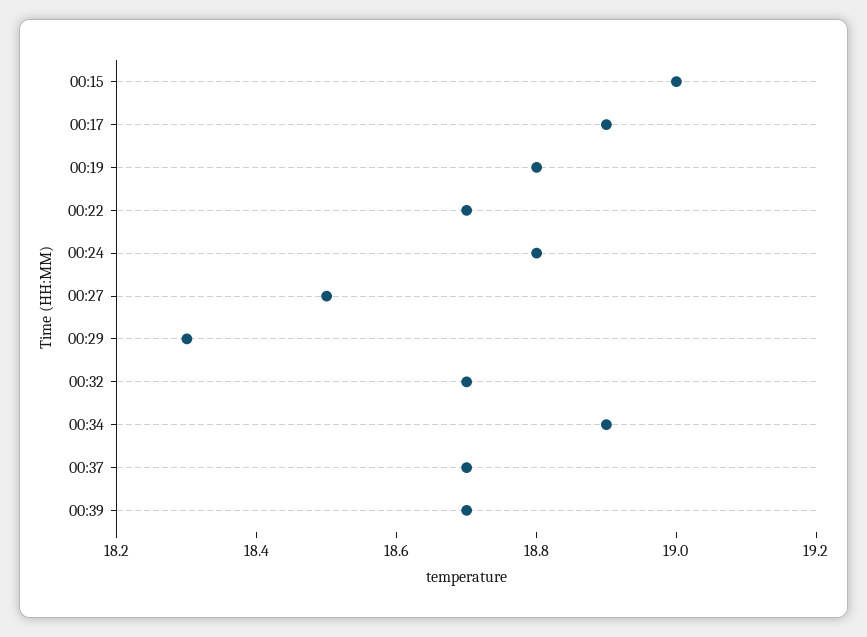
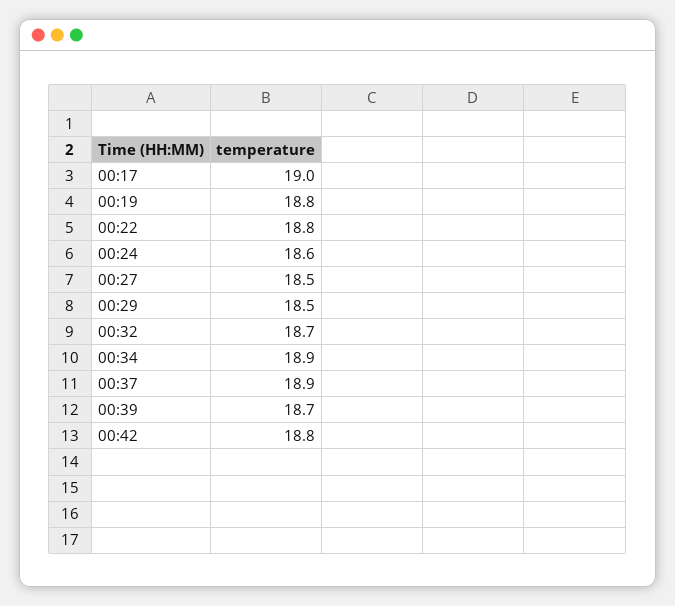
00:15: 19 -> none
00:17: 18.9 -> 19
00:22: 18.7 -> 18.8
00:24: 18.8 -> 18.6
00:29: 18.3 -> 18.5
00:37: 18.7 -> 18.9
00:42: none -> 18.8

